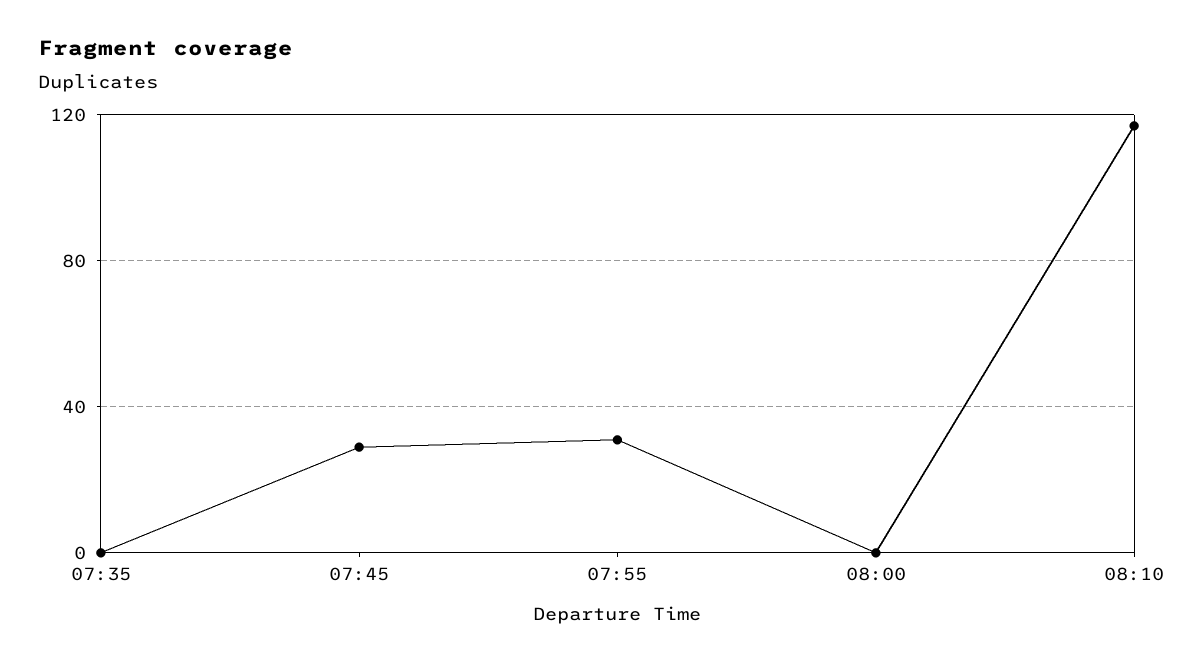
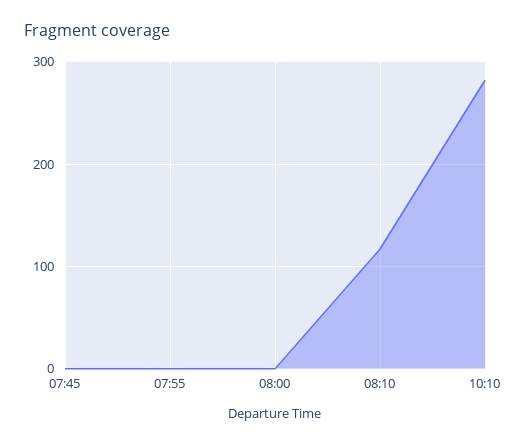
07:35: 0 -> none
07:45: 30 -> 0
07:55: 30 -> 0
10:10: none -> 280

